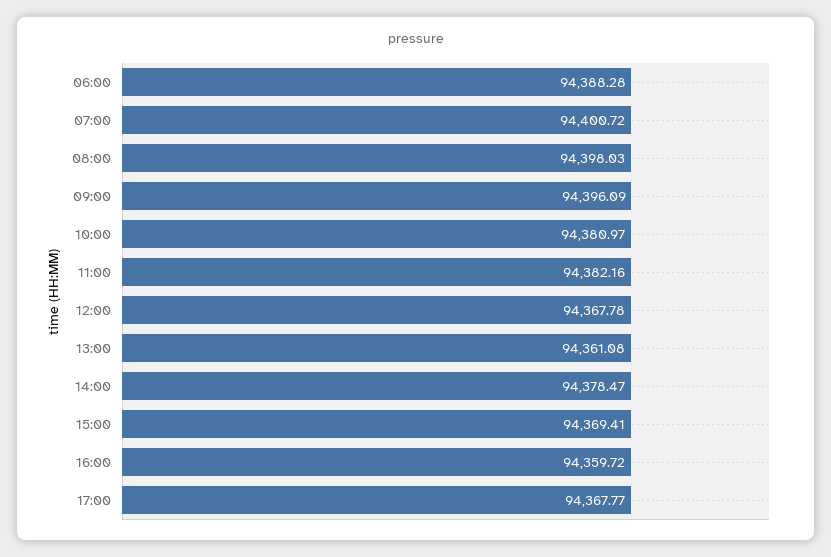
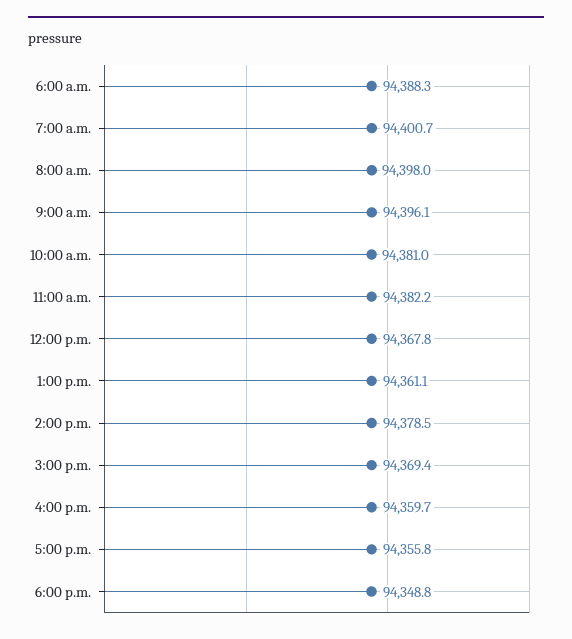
17:00: 94367.77 -> 94355.8
6:00 p.m.: none -> 94348.8

